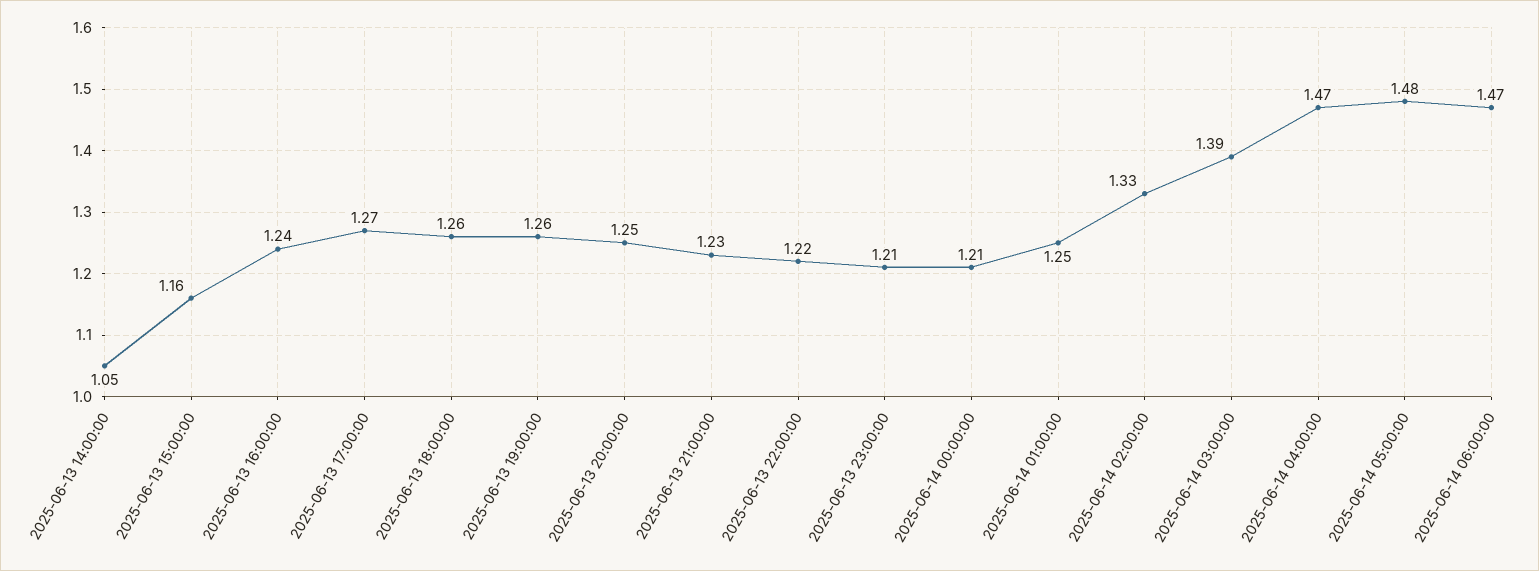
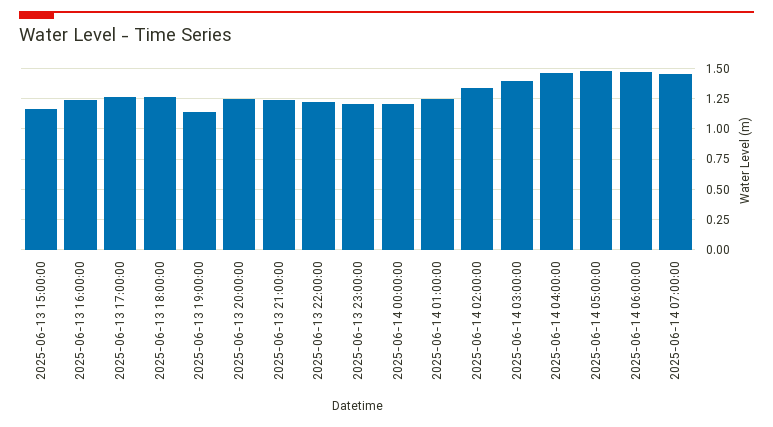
2025-06-13 14:00:00: 1.05 -> none
2025-06-13 19:00:00: 1.26 -> 1.15
2025-06-14 07:00:00: none -> 1.45

